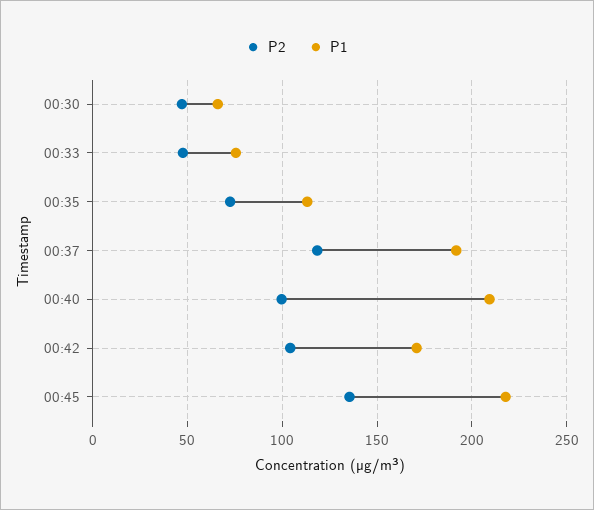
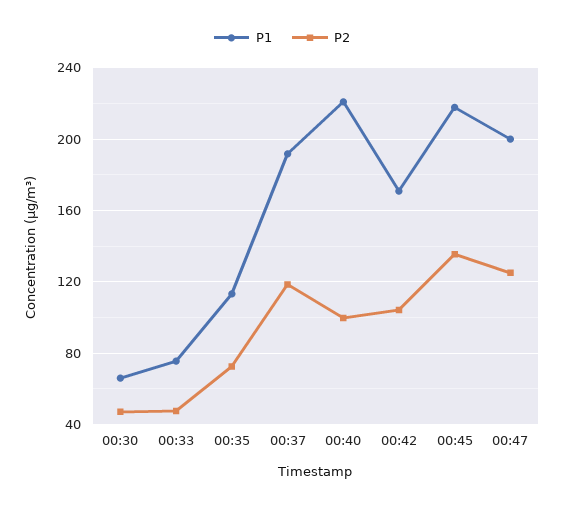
P1, 00:40: 210 -> 220
P1, 00:47: none -> 200
P2, 00:47: none -> 125

